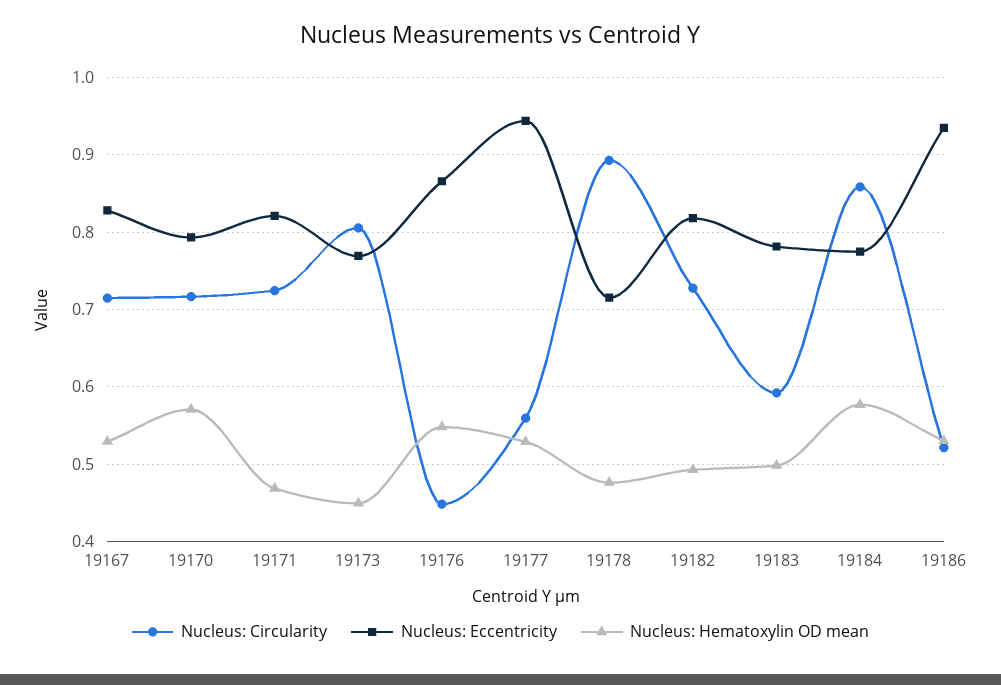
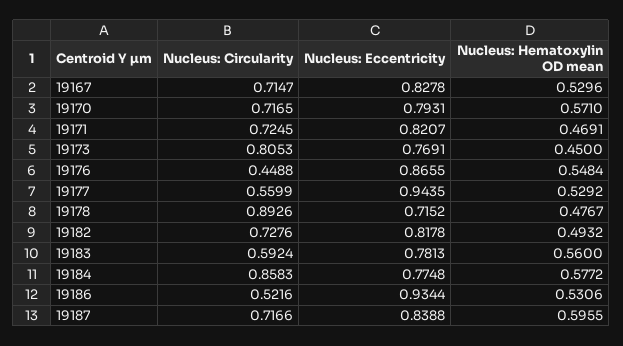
Nucleus: Hematoxylin OD mean, 19183: 0.5 -> 0.56
Nucleus: Circularity, 19187: none -> 0.7166
Nucleus: Eccentricity, 19187: none -> 0.8388
Nucleus: Hematoxylin OD mean, 19187: none -> 0.5955

